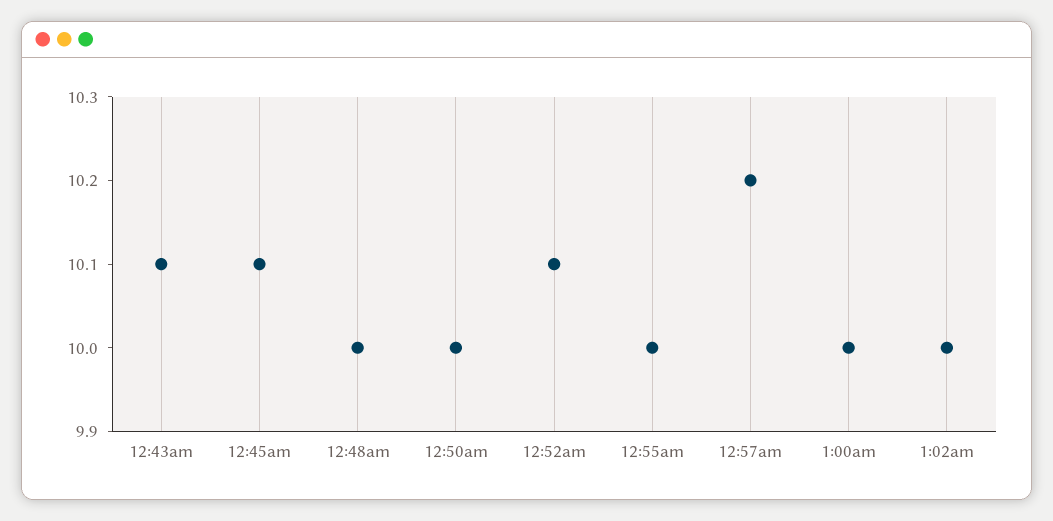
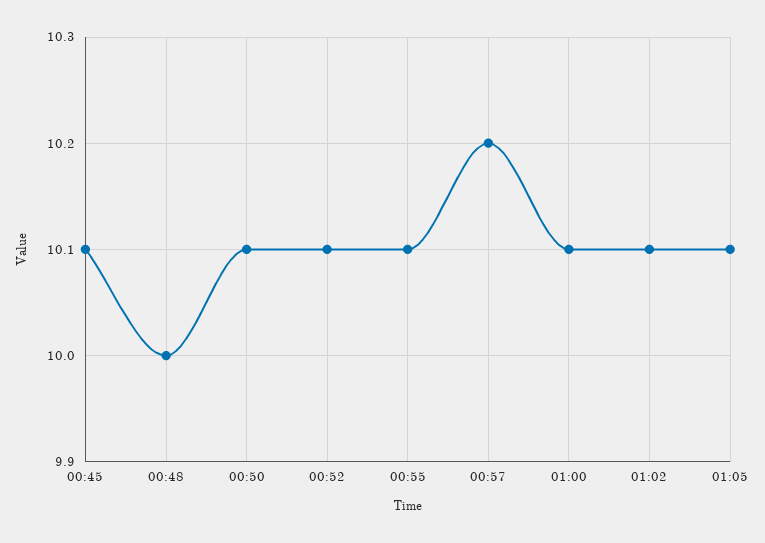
12:43am: 10.1 -> none
12:50am: 10 -> 10.1
12:55am: 10 -> 10.1
1:00am: 10 -> 10.1
1:02am: 10 -> 10.1
01:05: none -> 10.1

